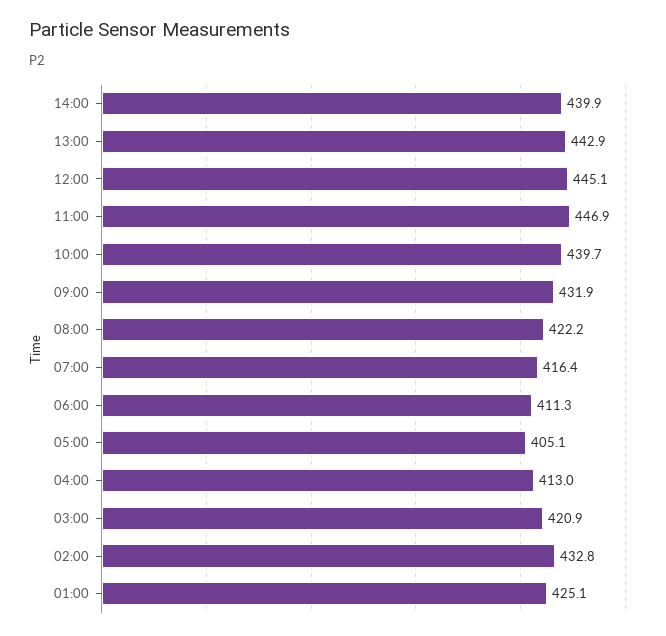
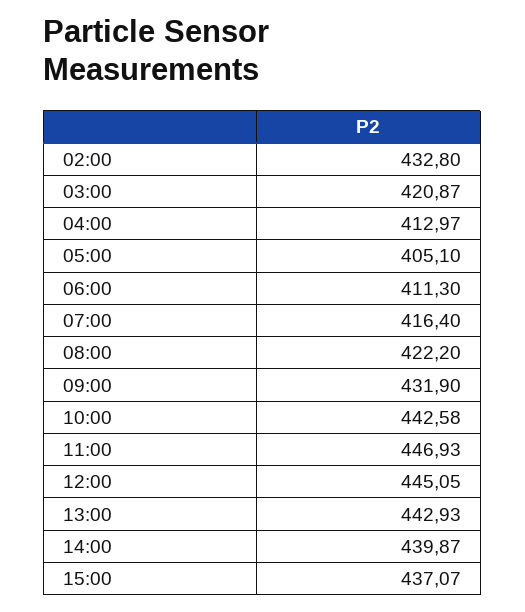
10:00: 439.7 -> 442.58
01:00: 425.1 -> none
15:00: none -> 437.07

